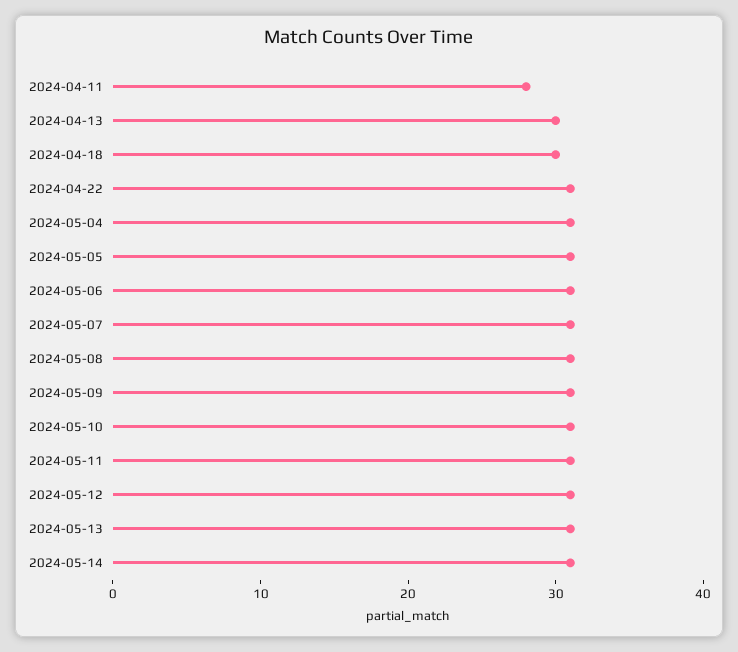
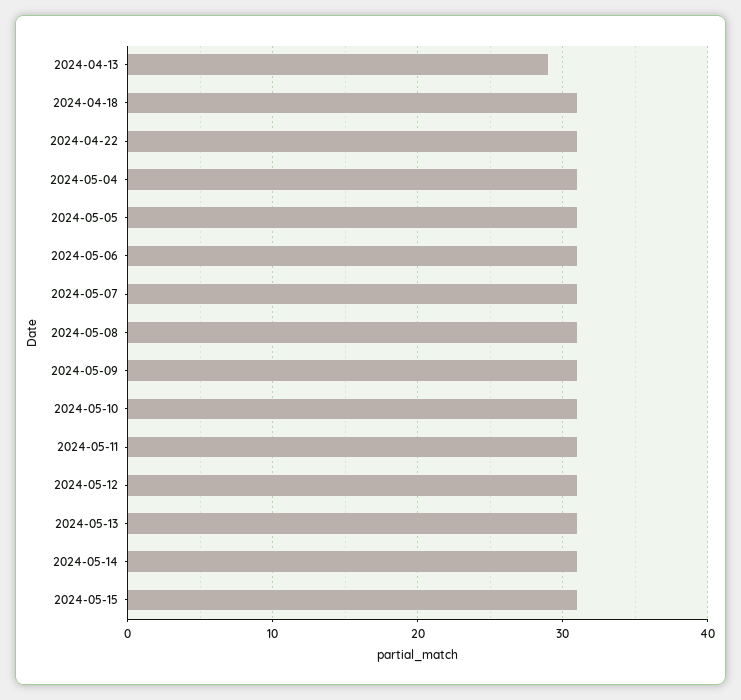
2024-04-11: 28 -> none
2024-04-13: 30 -> 29
2024-04-18: 30 -> 31
2024-05-15: none -> 31

